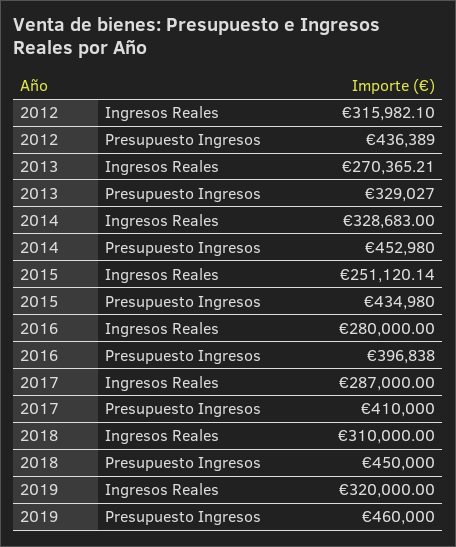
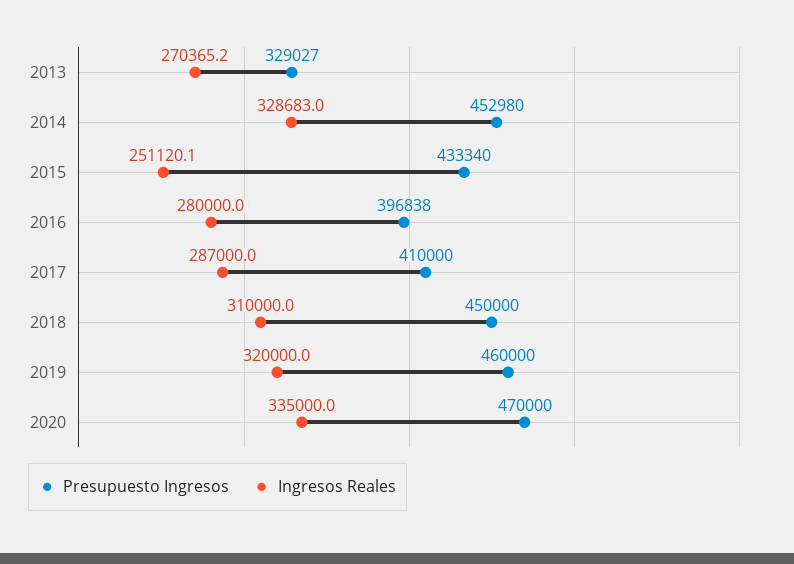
Ingresos Reales, 2012: 315982.1 -> none
Presupuesto Ingresos, 2012: 436389 -> none
Presupuesto Ingresos, 2015: 434980 -> 433340
Presupuesto Ingresos, 2020: none -> 470000
Ingresos Reales, 2020: none -> 335000

